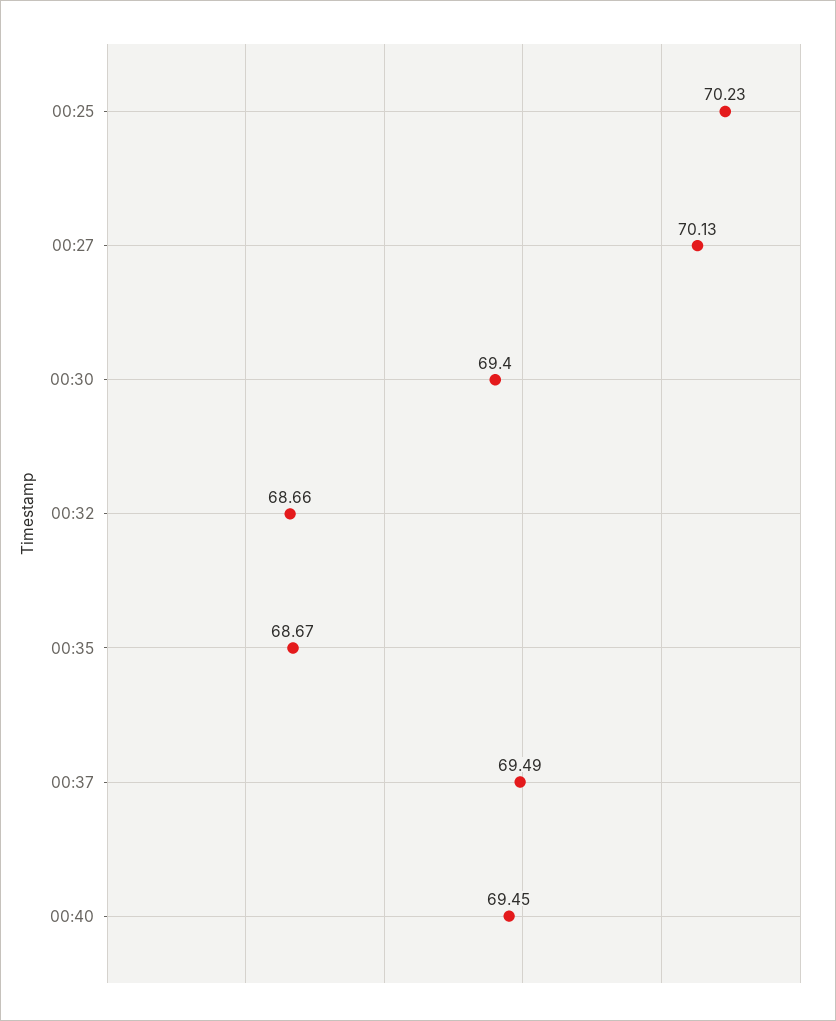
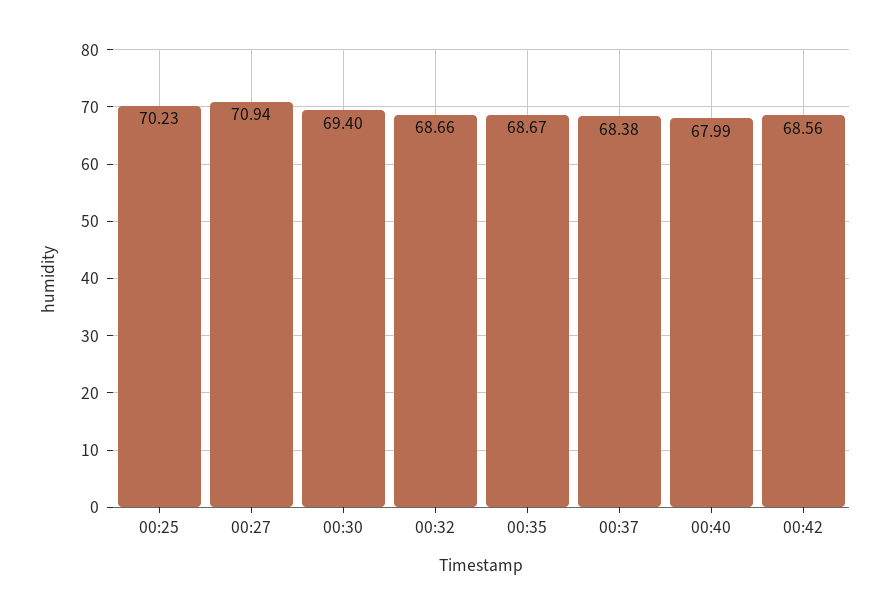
00:27: 70.13 -> 70.94
00:37: 69.49 -> 68.38
00:40: 69.45 -> 67.99
00:42: none -> 68.56

